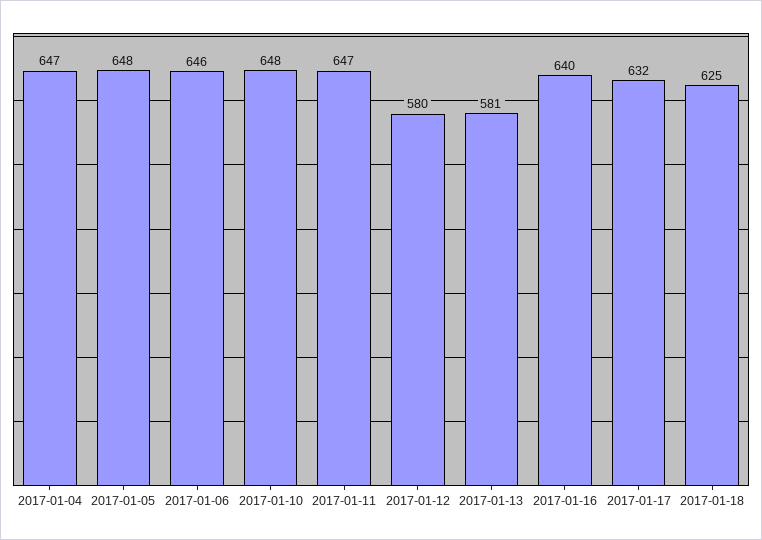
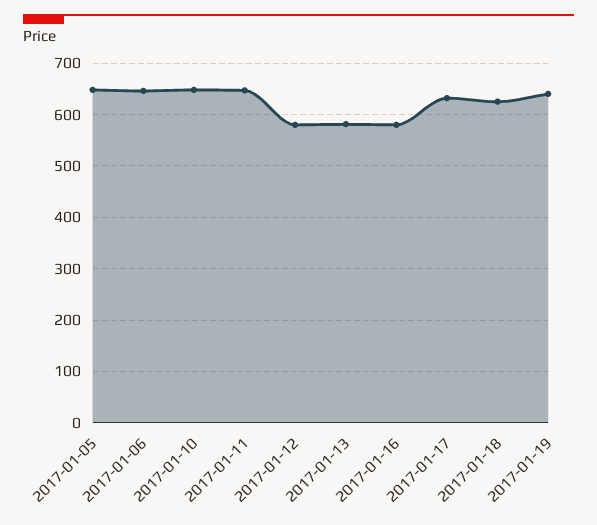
2017-01-04: 647 -> none
2017-01-16: 640 -> 580
2017-01-19: none -> 640

